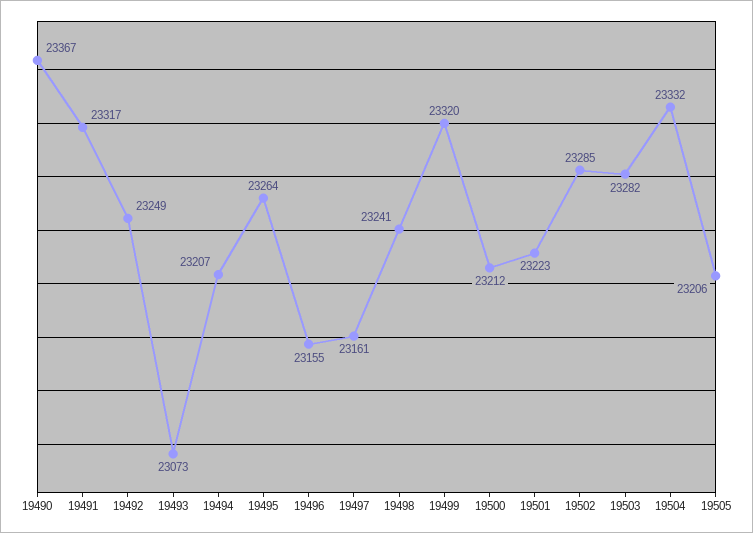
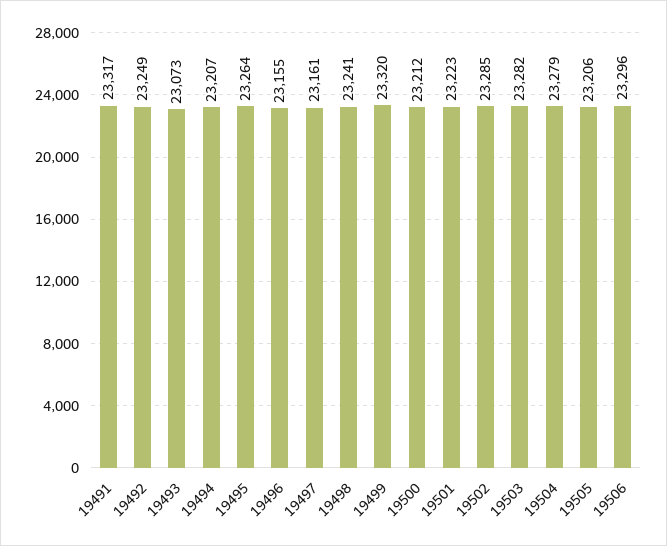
19490: 23367 -> none
19504: 23332 -> 23279
19506: none -> 23296

